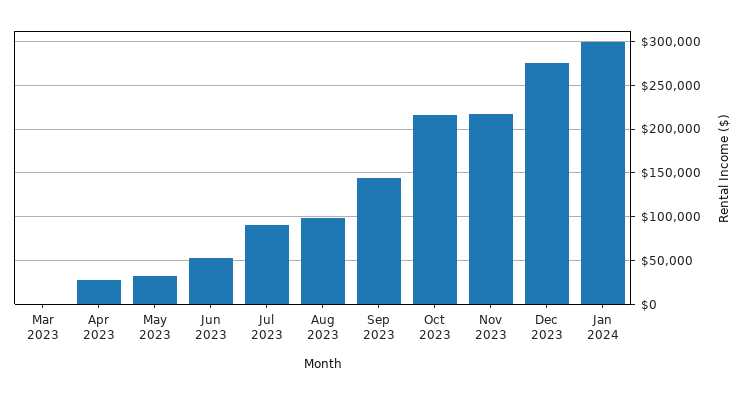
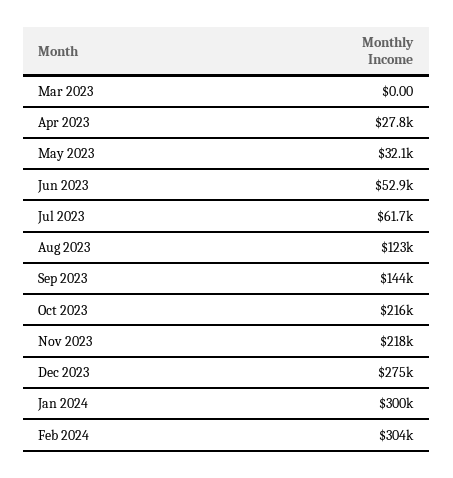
Jul 2023: 90000 -> 61700
Aug 2023: 100000 -> 123000
Feb 2024: none -> 304000

